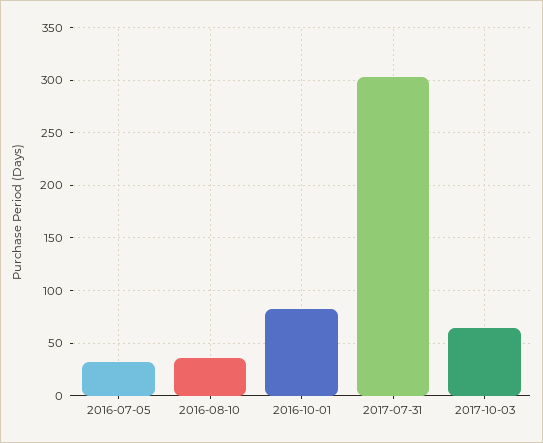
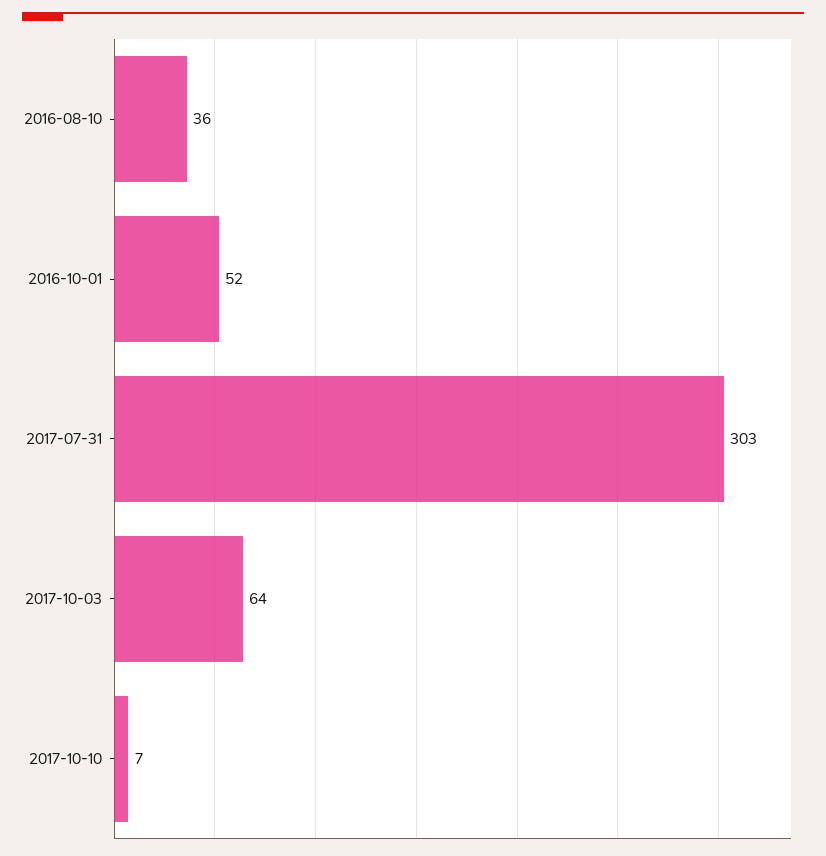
2016-07-05: 30 -> none
2016-10-01: 80 -> 52
2017-10-10: none -> 7

